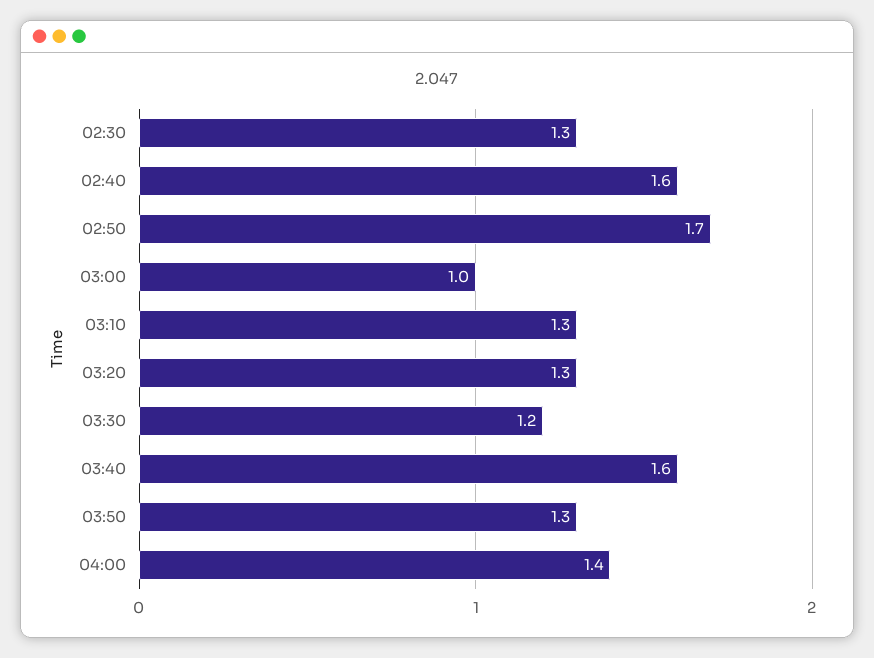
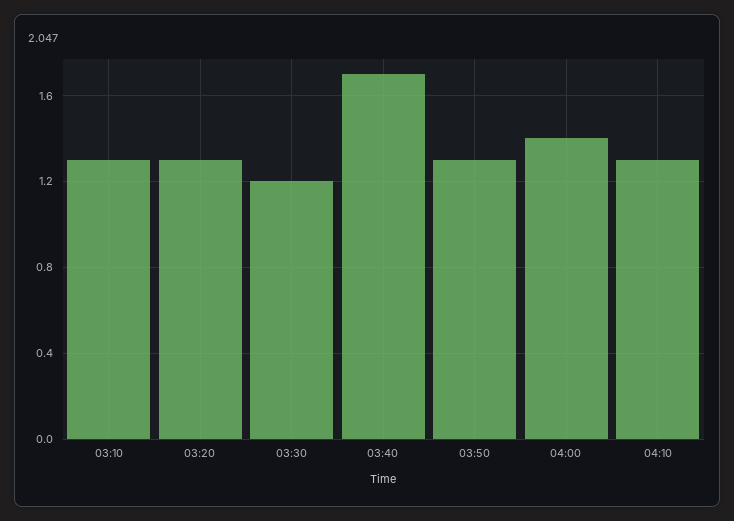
02:30: 1.3 -> none
02:40: 1.6 -> none
02:50: 1.7 -> none
03:00: 1 -> none
03:40: 1.6 -> 1.7
04:10: none -> 1.3

